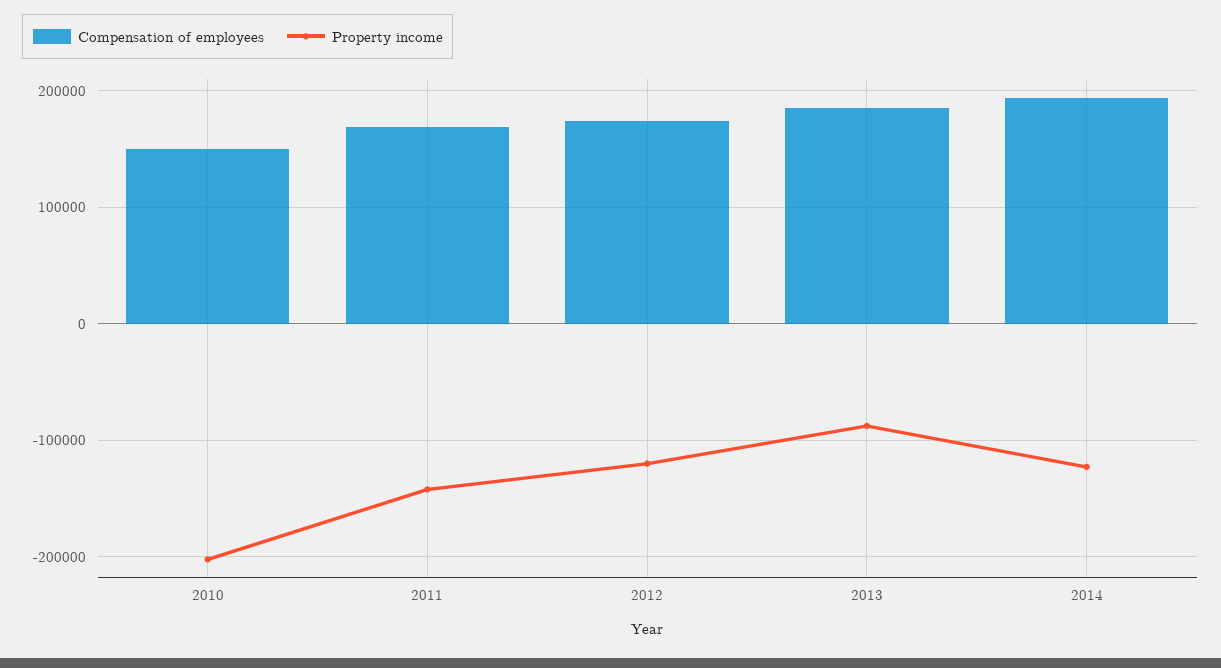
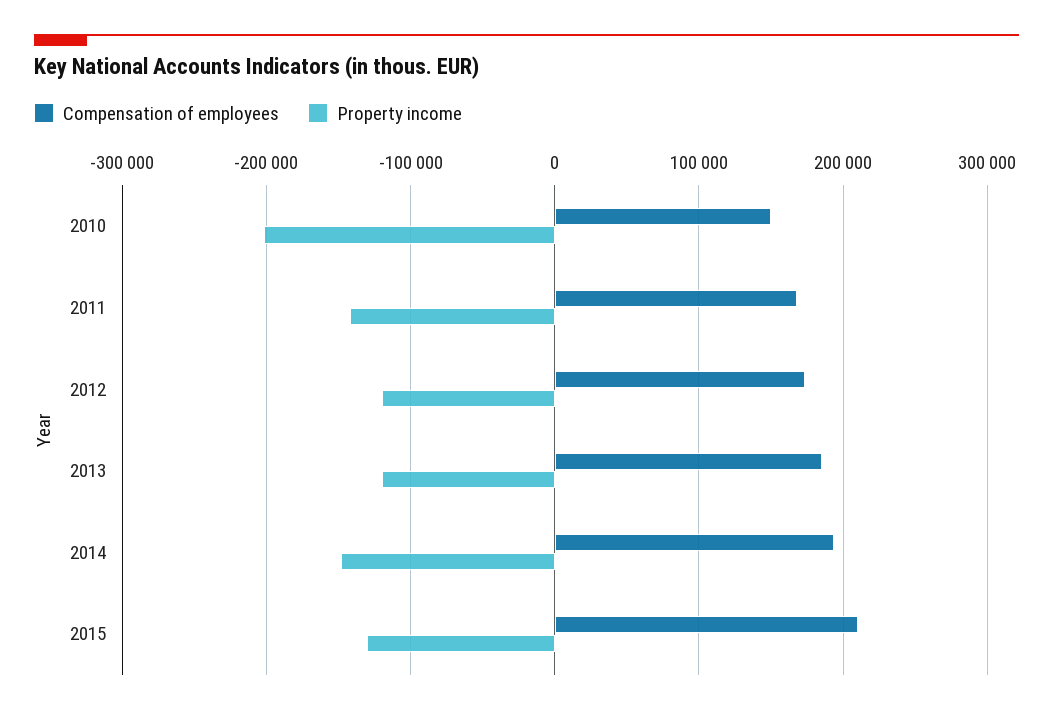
Property income, 2013: -90000 -> -120000
Property income, 2014: -120000 -> -150000
Compensation of employees, 2015: none -> 210000
Property income, 2015: none -> -130000

